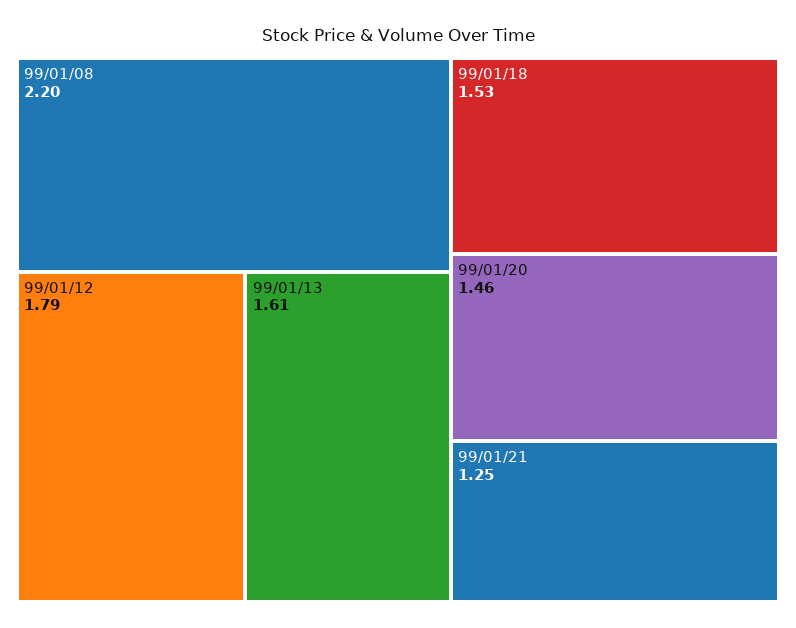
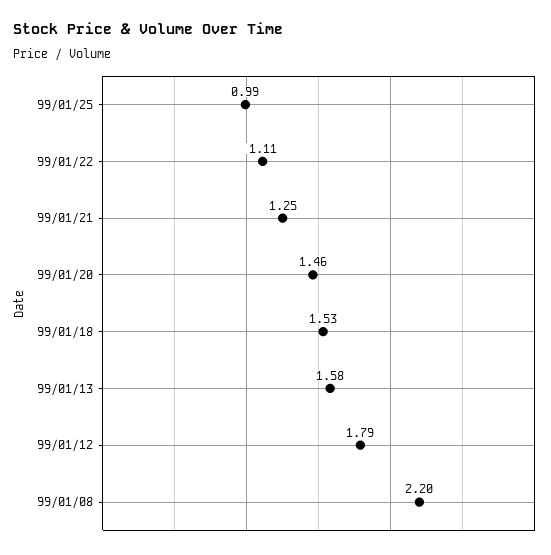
99/01/13: 1.61 -> 1.58
99/01/25: none -> 0.99
99/01/22: none -> 1.11

